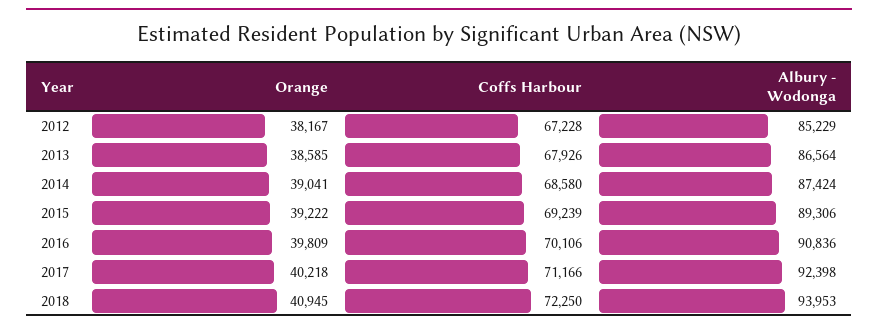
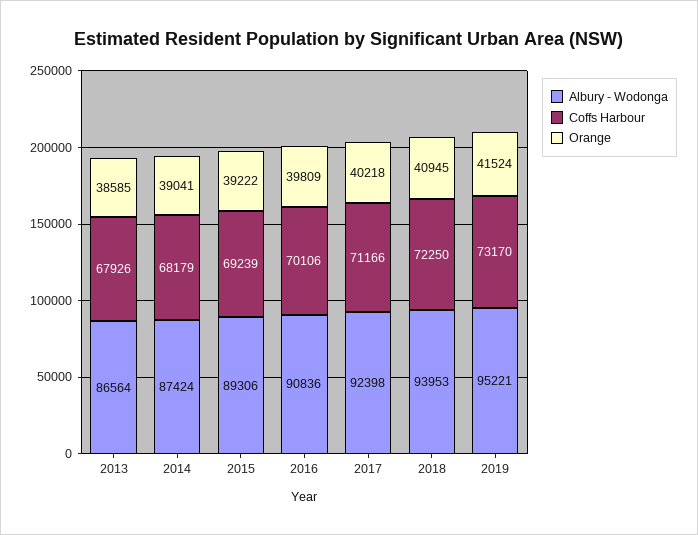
Orange, 2012: 38167 -> none
Coffs Harbour, 2012: 67228 -> none
Albury - Wodonga, 2012: 85229 -> none
Coffs Harbour, 2014: 68580 -> 68179
Albury - Wodonga, 2019: none -> 95221
Coffs Harbour, 2019: none -> 73170
Orange, 2019: none -> 41524

